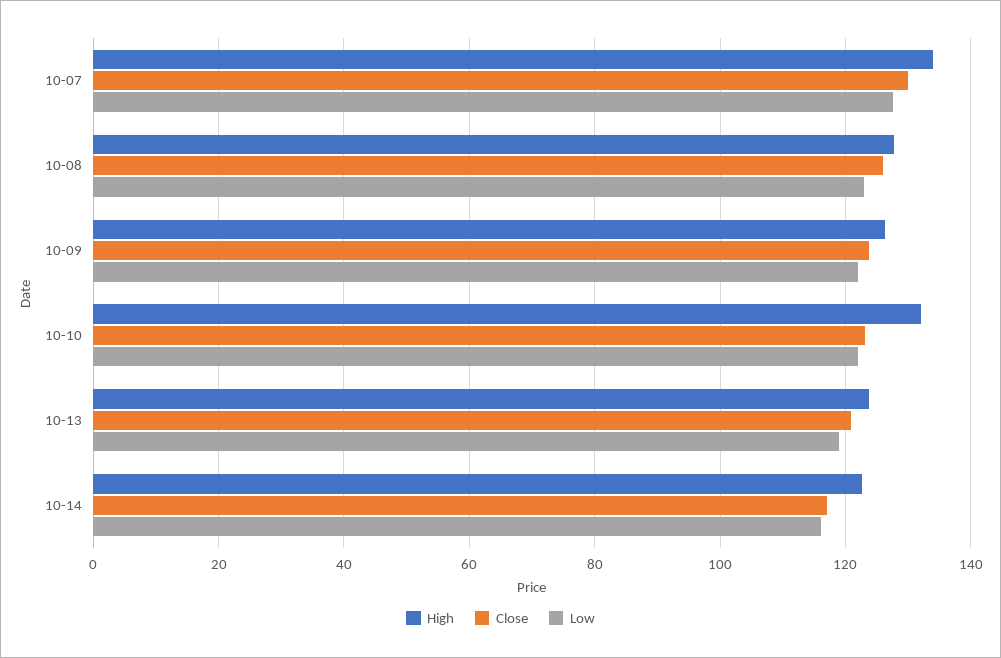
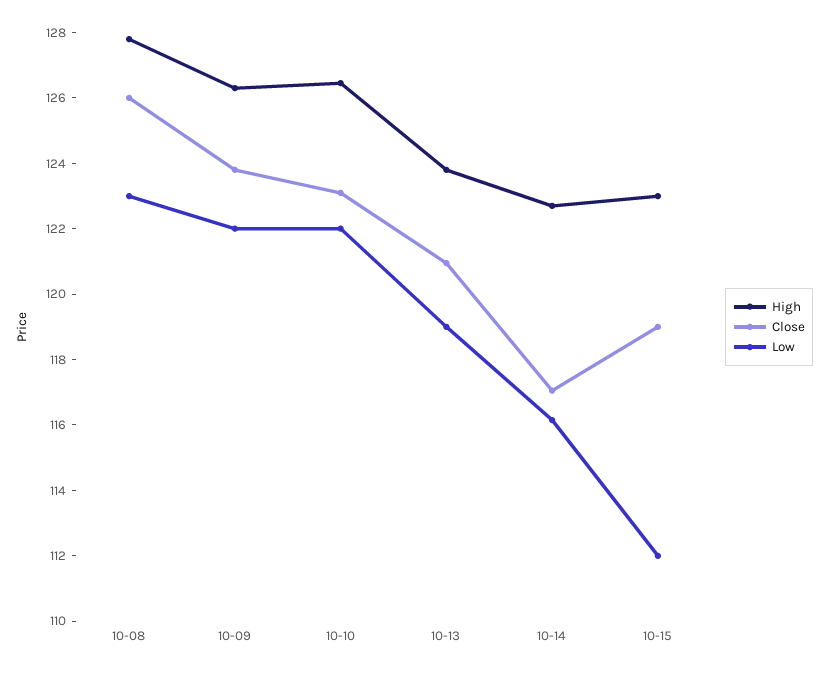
High, 10-07: 134 -> none
Close, 10-07: 130 -> none
Low, 10-07: 128 -> none
High, 10-10: 132 -> 126.5
High, 10-15: none -> 123
Close, 10-15: none -> 119
Low, 10-15: none -> 112

